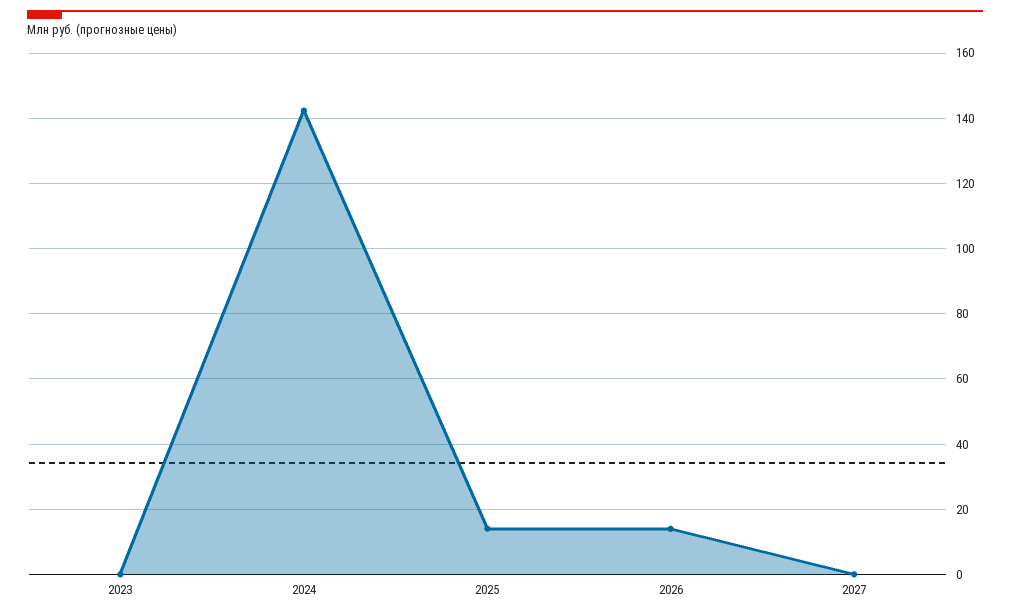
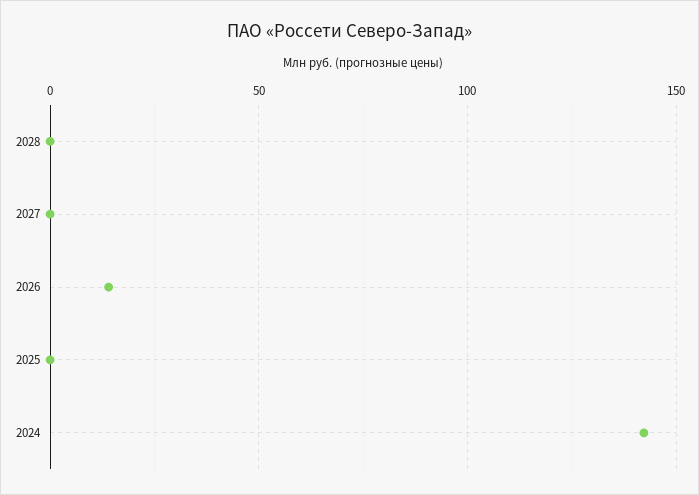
2023: 0 -> none
2025: 14 -> 0
2028: none -> 0

